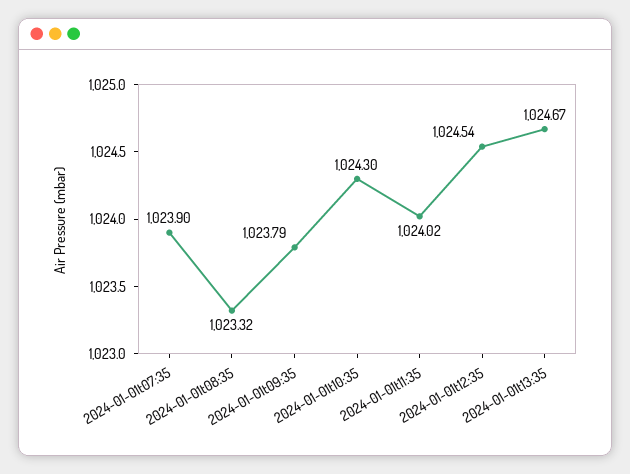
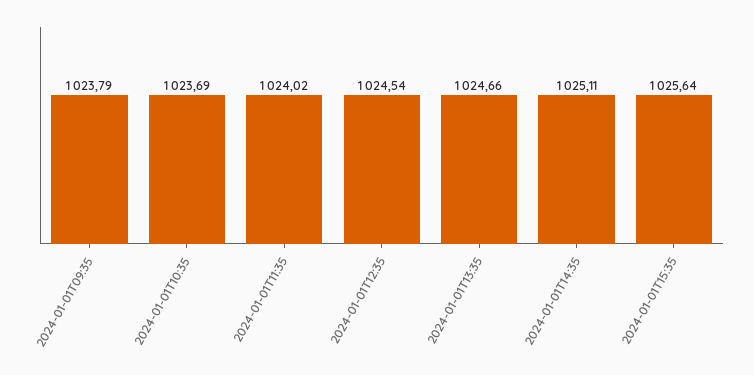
2024-01-01t07:35: 1023.9 -> none
2024-01-01t08:35: 1023.32 -> none
2024-01-01t10:35: 1024.3 -> 1023.69
2024-01-01t13:35: 1024.67 -> 1024.66
2024-01-01T14:35: none -> 1025.11
2024-01-01T15:35: none -> 1025.64

